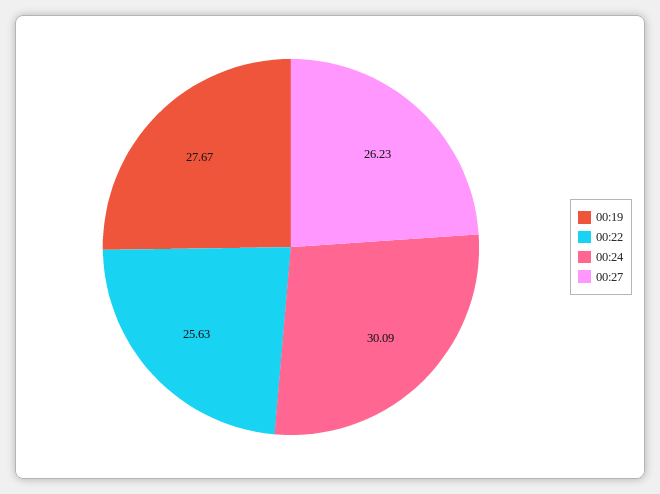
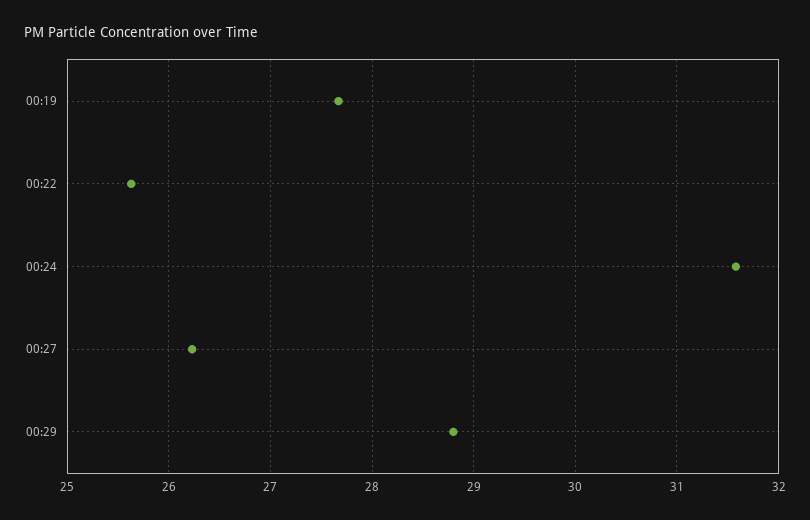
00:24: 30.09 -> 31.6
00:29: none -> 28.8

